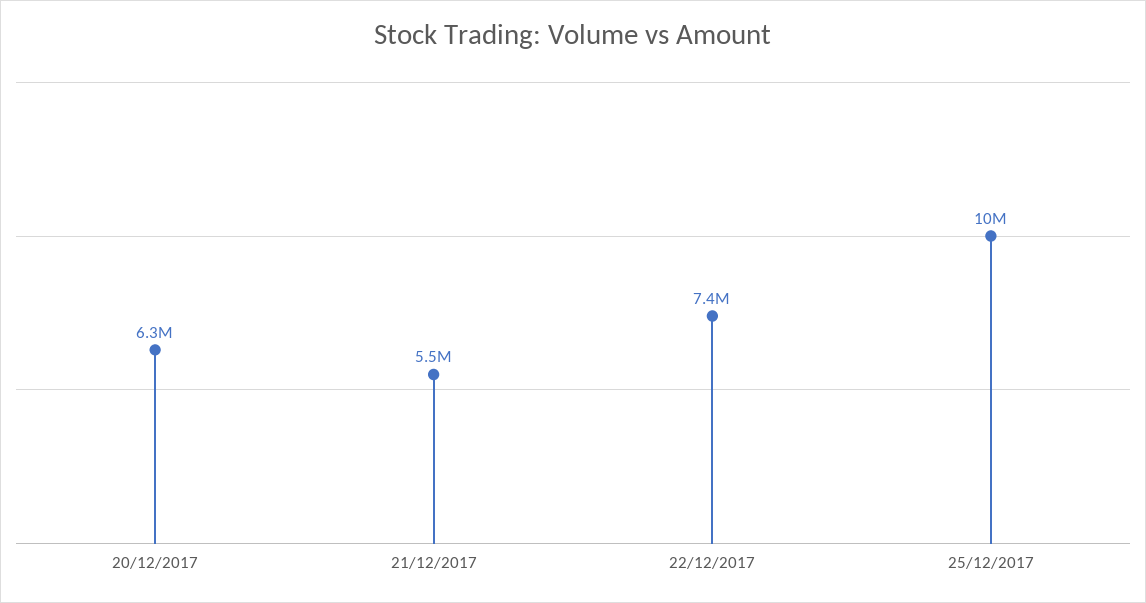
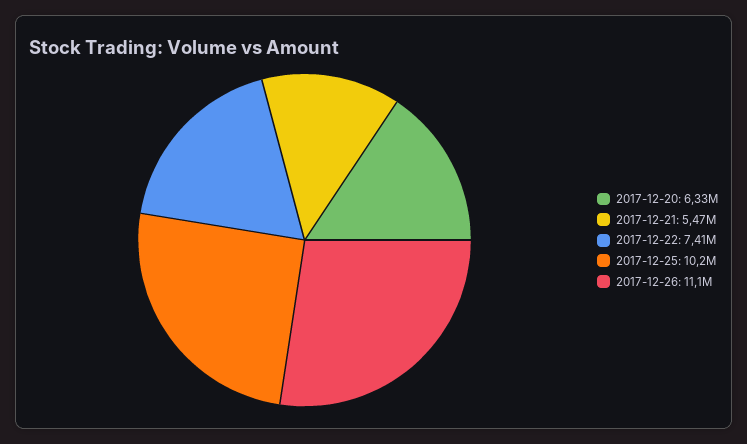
2017-12-26: none -> 11100000

